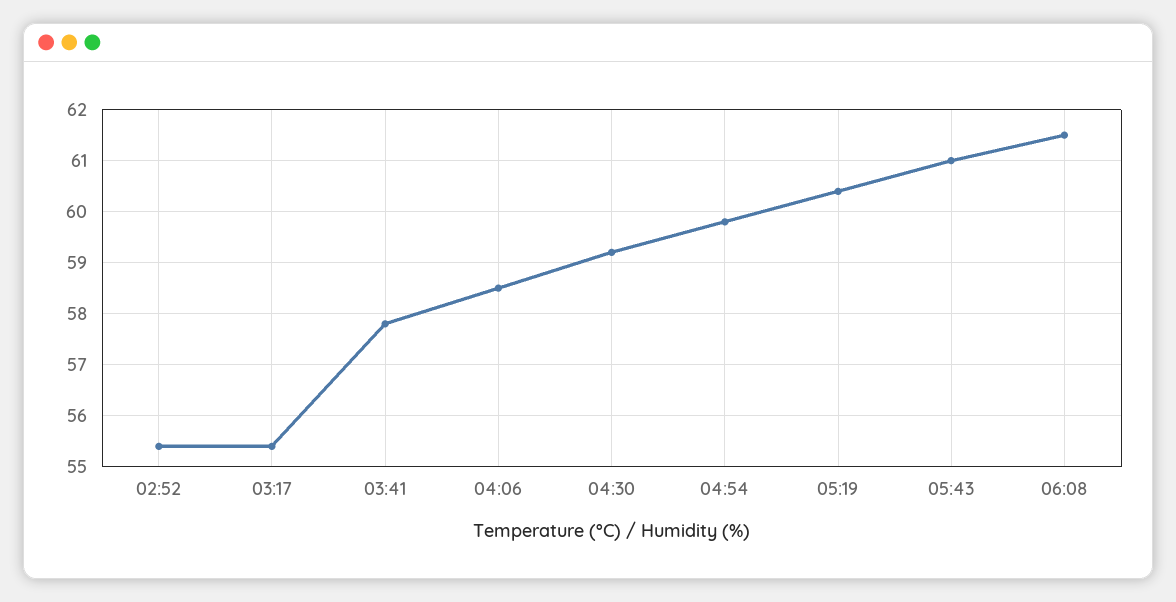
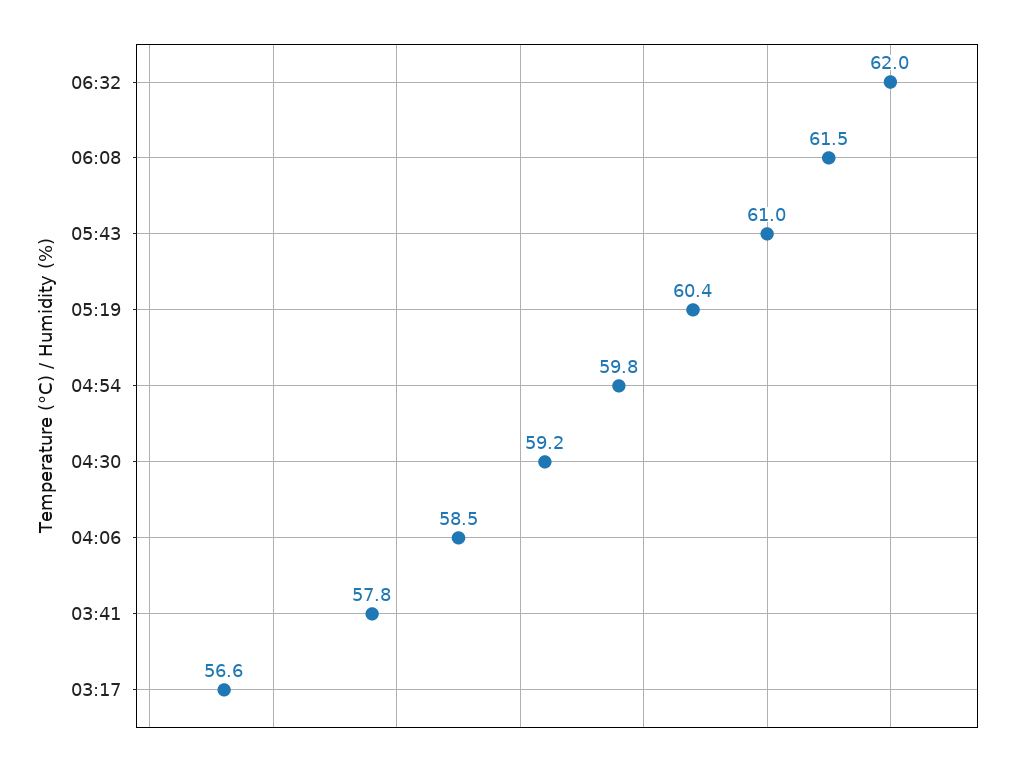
02:52: 55.5 -> none
03:17: 55.5 -> 56.6
06:32: none -> 62

